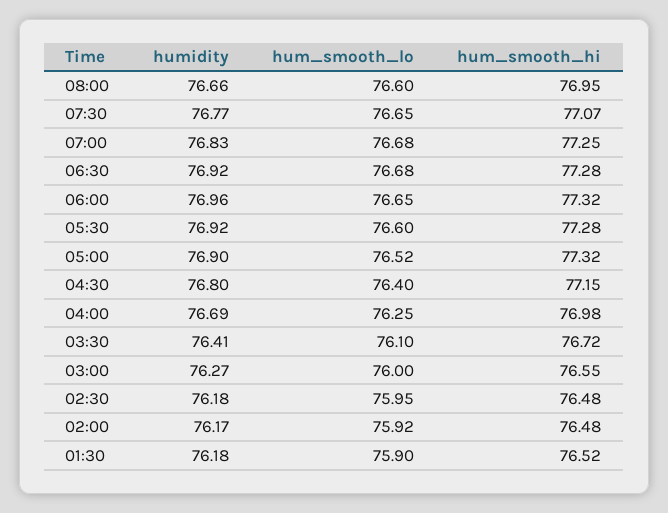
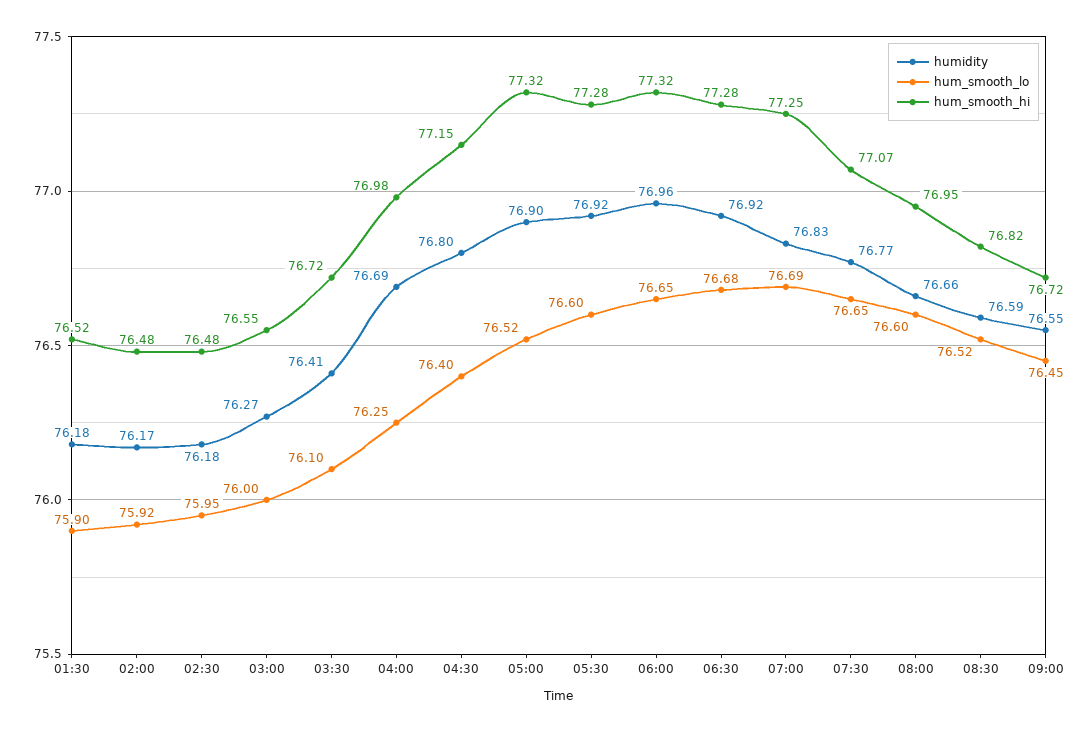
hum_smooth_lo, 07:00: 76.68 -> 76.69
humidity, 08:30: none -> 76.59
hum_smooth_lo, 08:30: none -> 76.52
hum_smooth_hi, 08:30: none -> 76.82
humidity, 09:00: none -> 76.55
hum_smooth_lo, 09:00: none -> 76.45
hum_smooth_hi, 09:00: none -> 76.72

